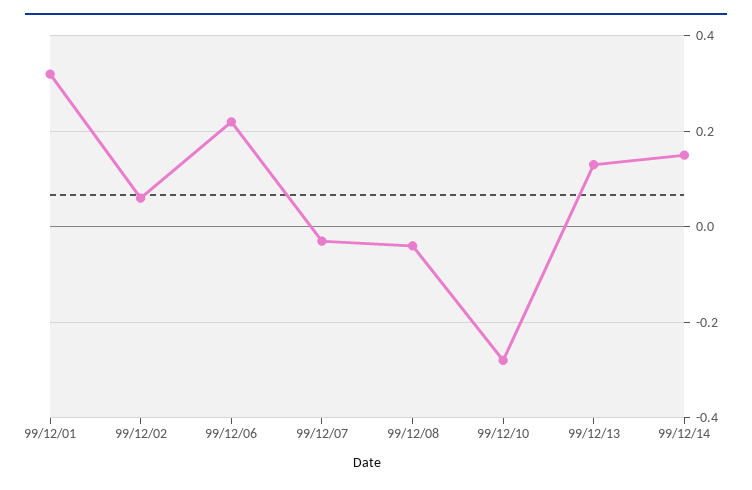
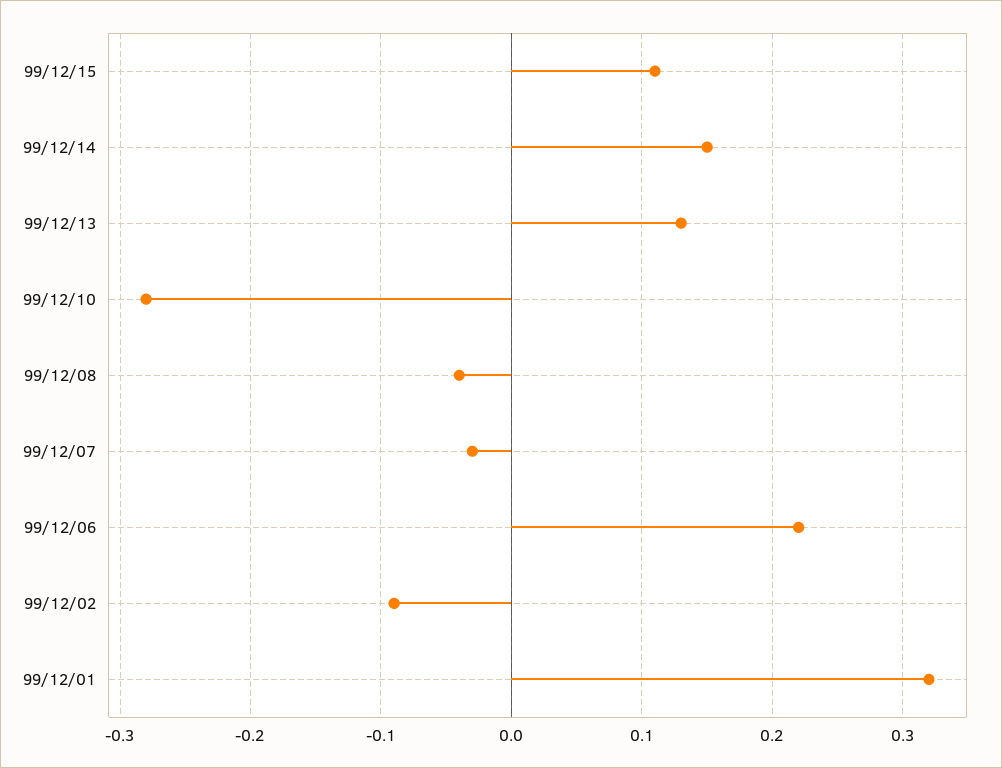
99/12/02: 0.05 -> -0.09
99/12/15: none -> 0.11

